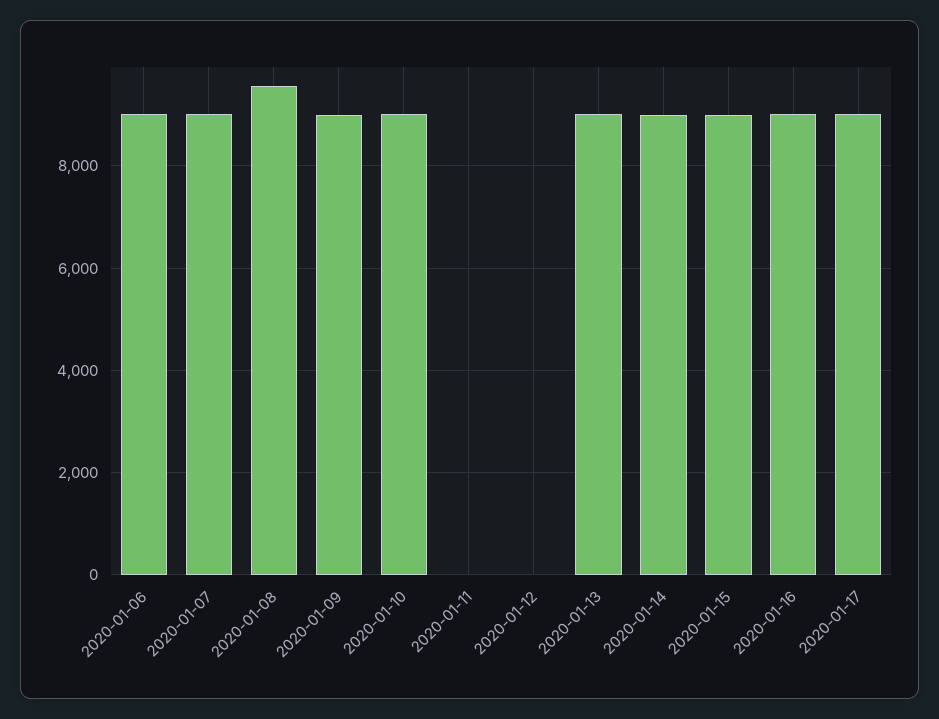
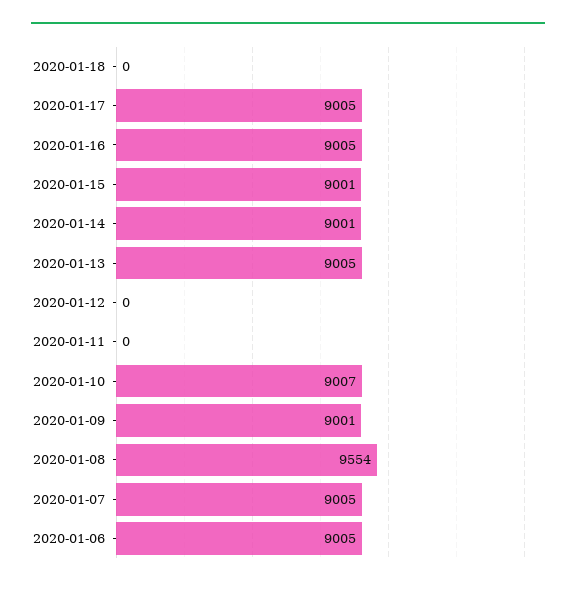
2020-01-18: none -> 0

